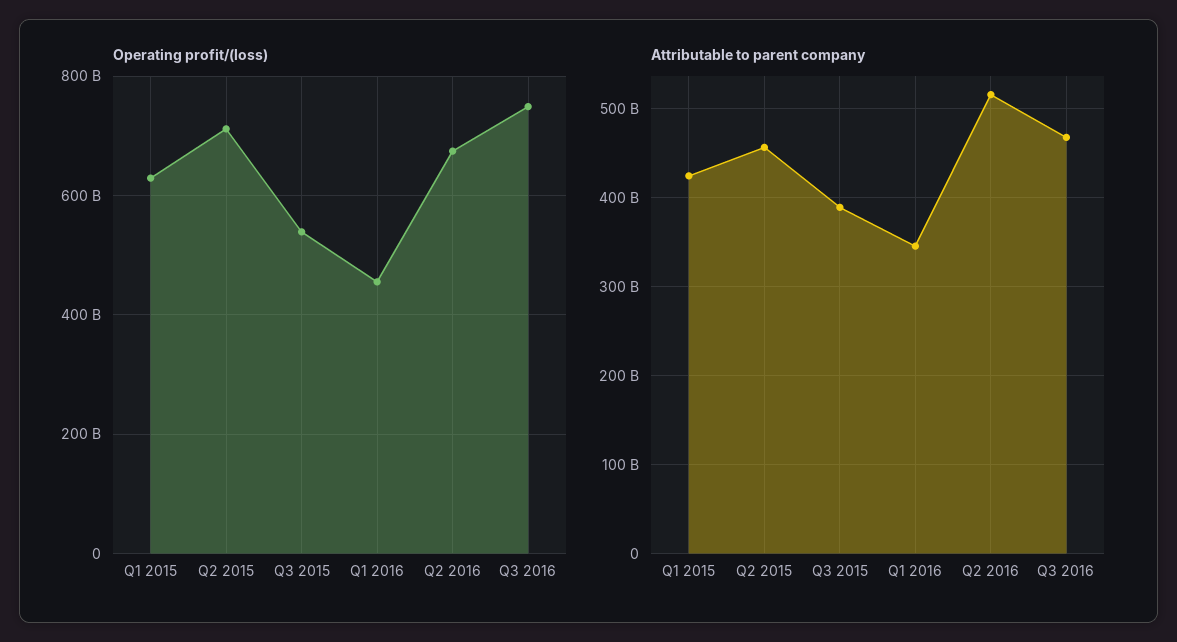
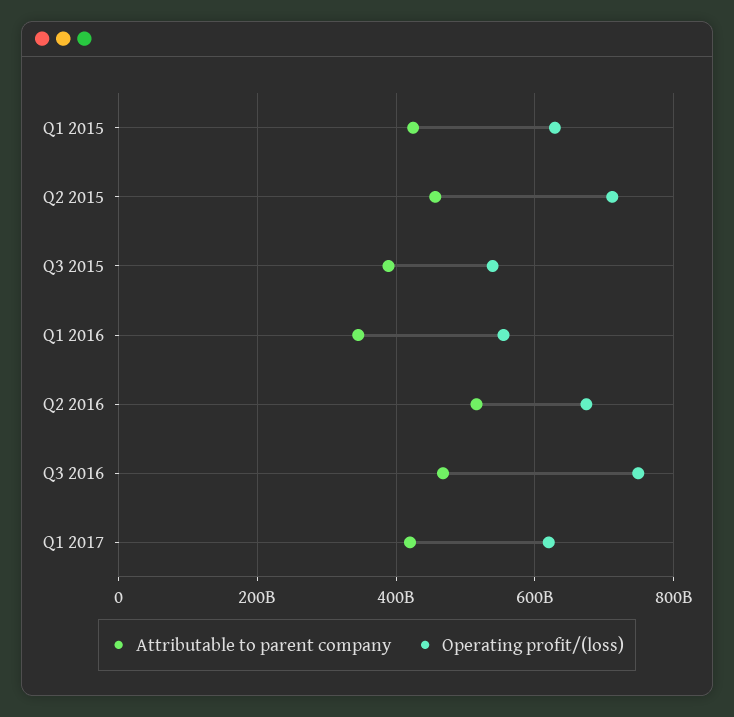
Operating profit/(loss), Q1 2016: 460000000000 -> 560000000000
Attributable to parent company, Q1 2017: none -> 420000000000
Operating profit/(loss), Q1 2017: none -> 620000000000

